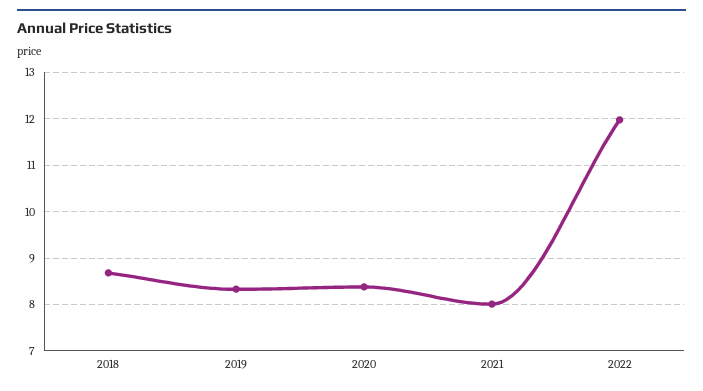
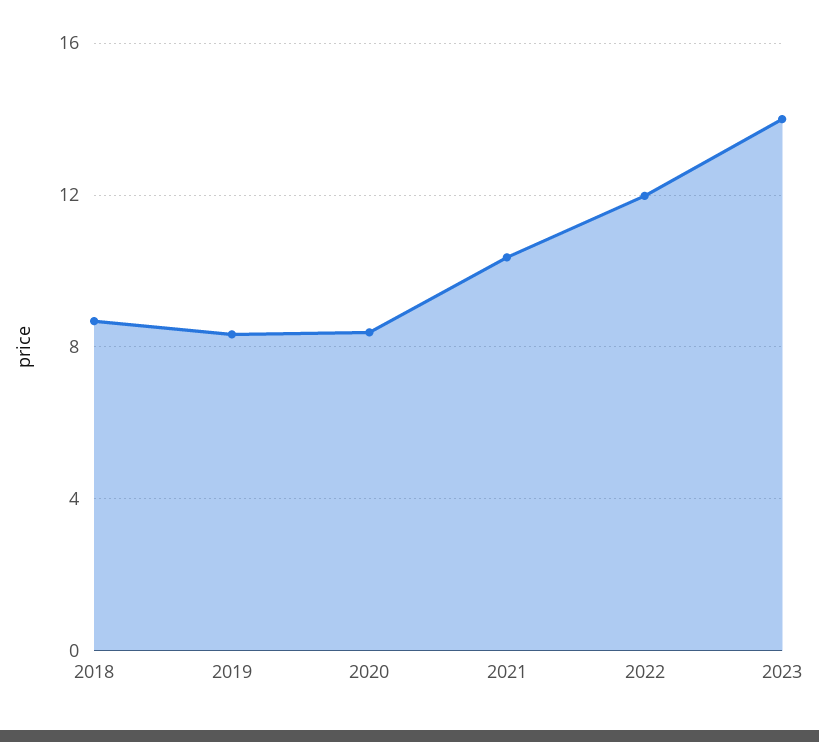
2021: 8 -> 10.5
2023: none -> 14

